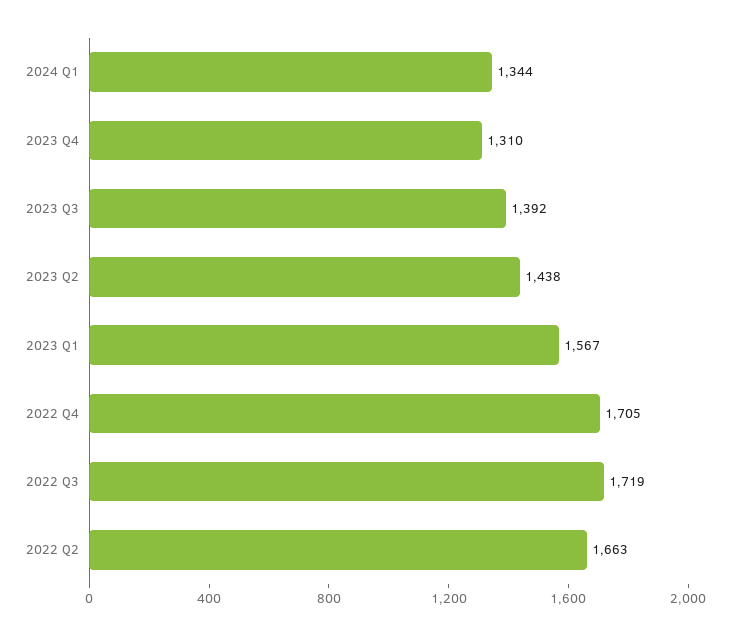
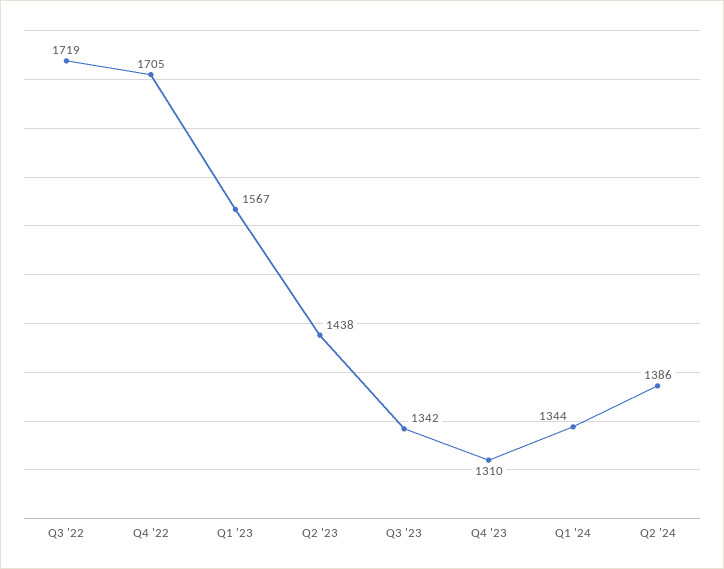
2023 Q3: 1392 -> 1342
2022 Q2: 1663 -> none
Q2 '24: none -> 1386

